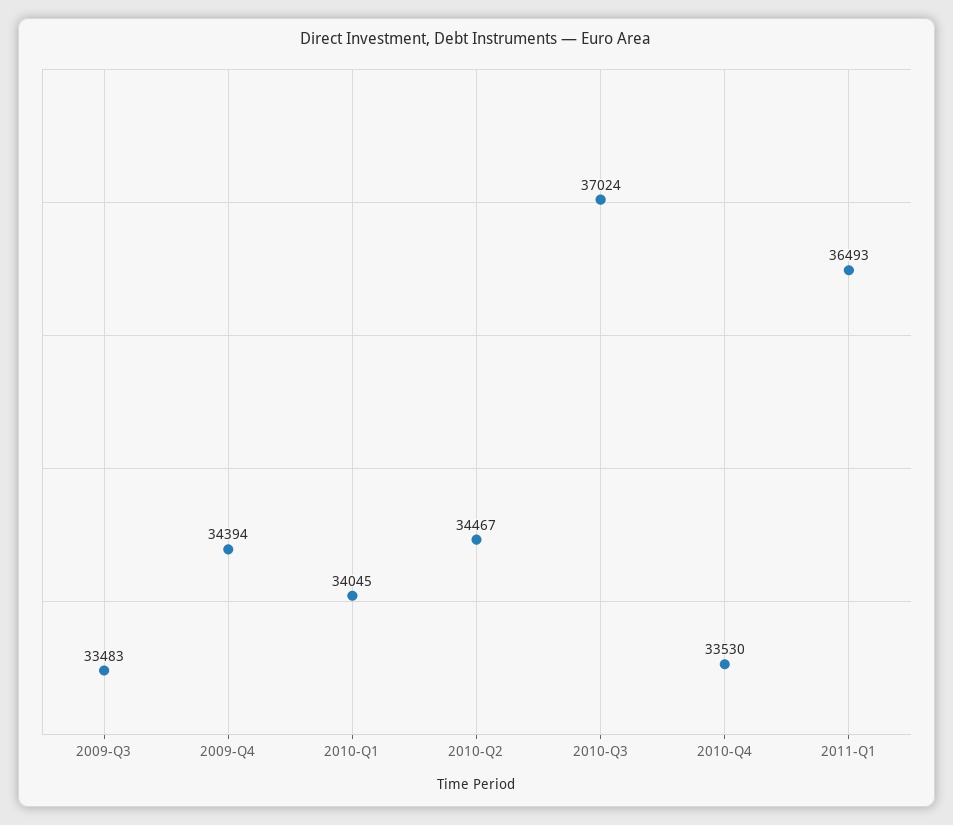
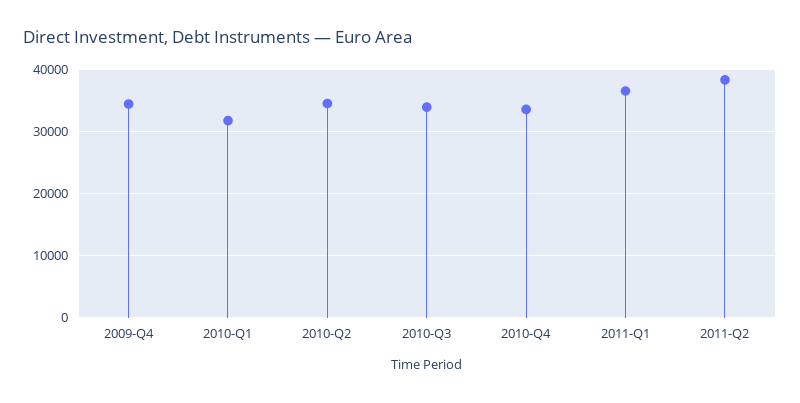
2009-Q3: 33483 -> none
2010-Q1: 34045 -> 32000
2010-Q3: 37024 -> 34000
2011-Q2: none -> 38000

